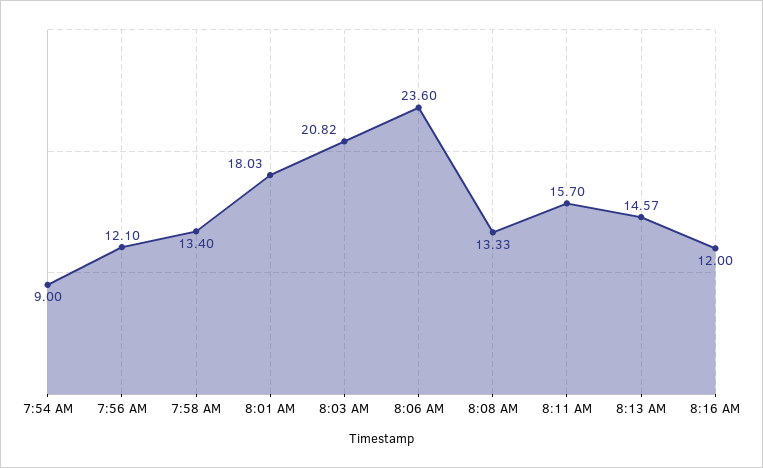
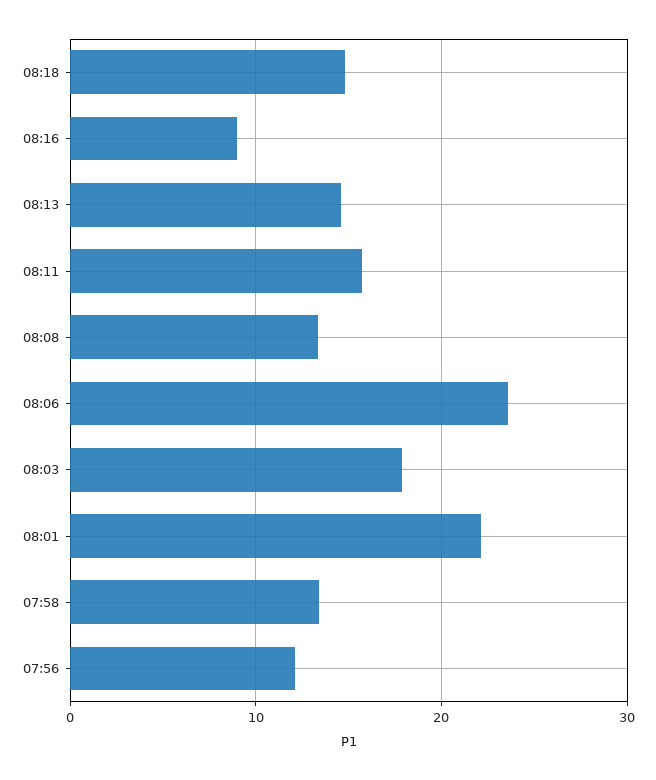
7:54 AM: 9 -> none
8:01 AM: 18.03 -> 22
8:03 AM: 20.82 -> 18
8:16 AM: 12 -> 9
08:18: none -> 15

